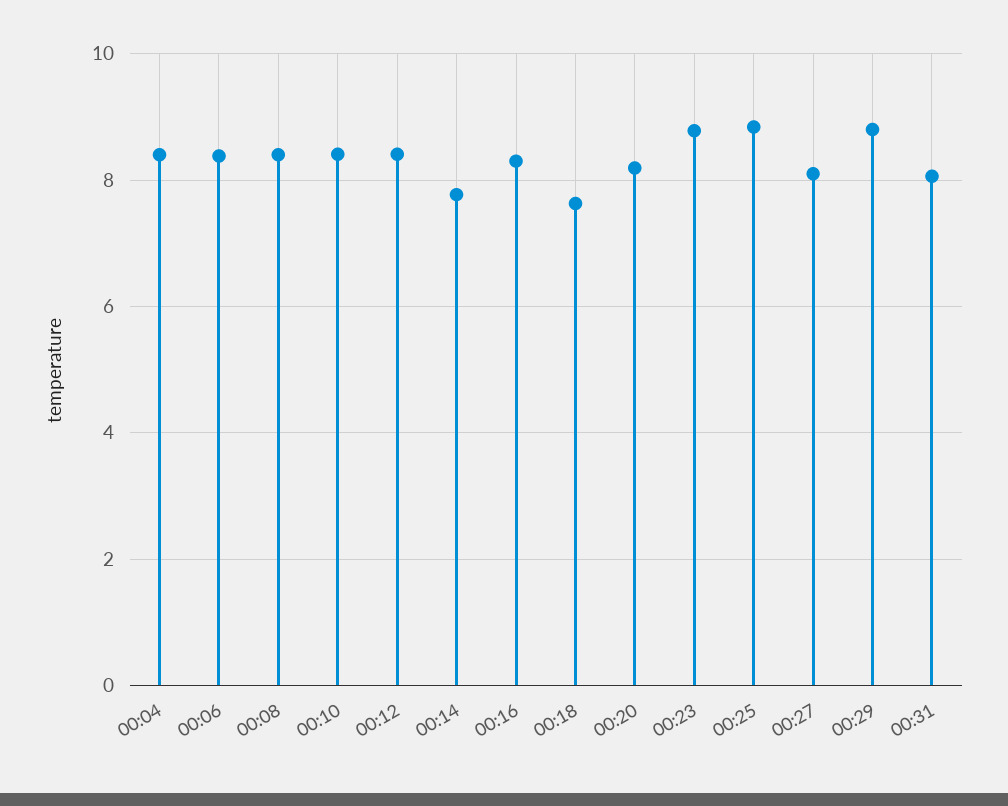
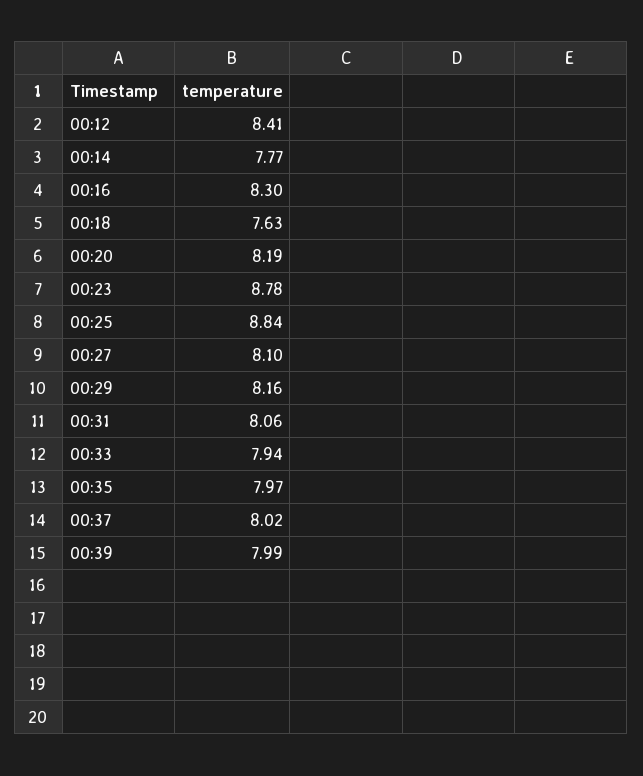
00:04: 8.4 -> none
00:06: 8.4 -> none
00:08: 8.4 -> none
00:10: 8.4 -> none
00:29: 8.8 -> 8.16
00:33: none -> 7.94
00:35: none -> 7.97
00:37: none -> 8.02
00:39: none -> 7.99

